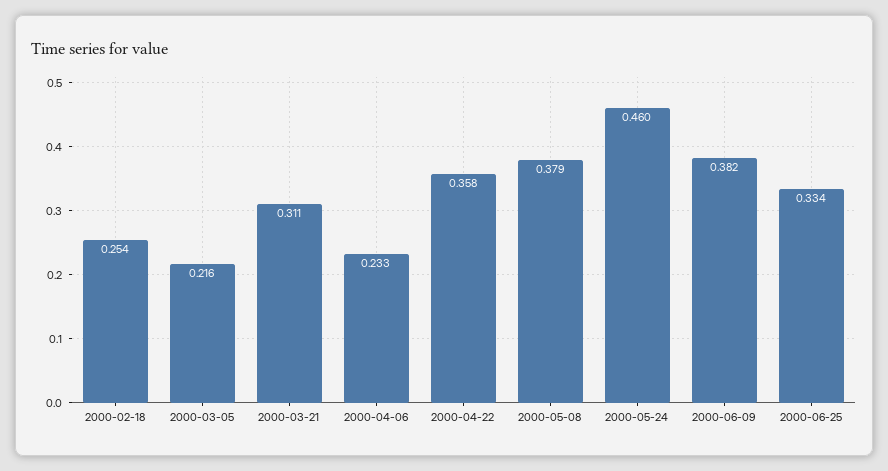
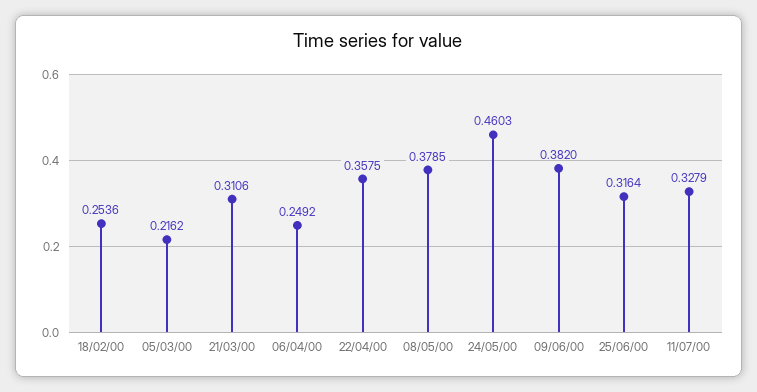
2000-04-06: 0.233 -> 0.2492
2000-06-25: 0.334 -> 0.3164
11/07/00: none -> 0.3279

